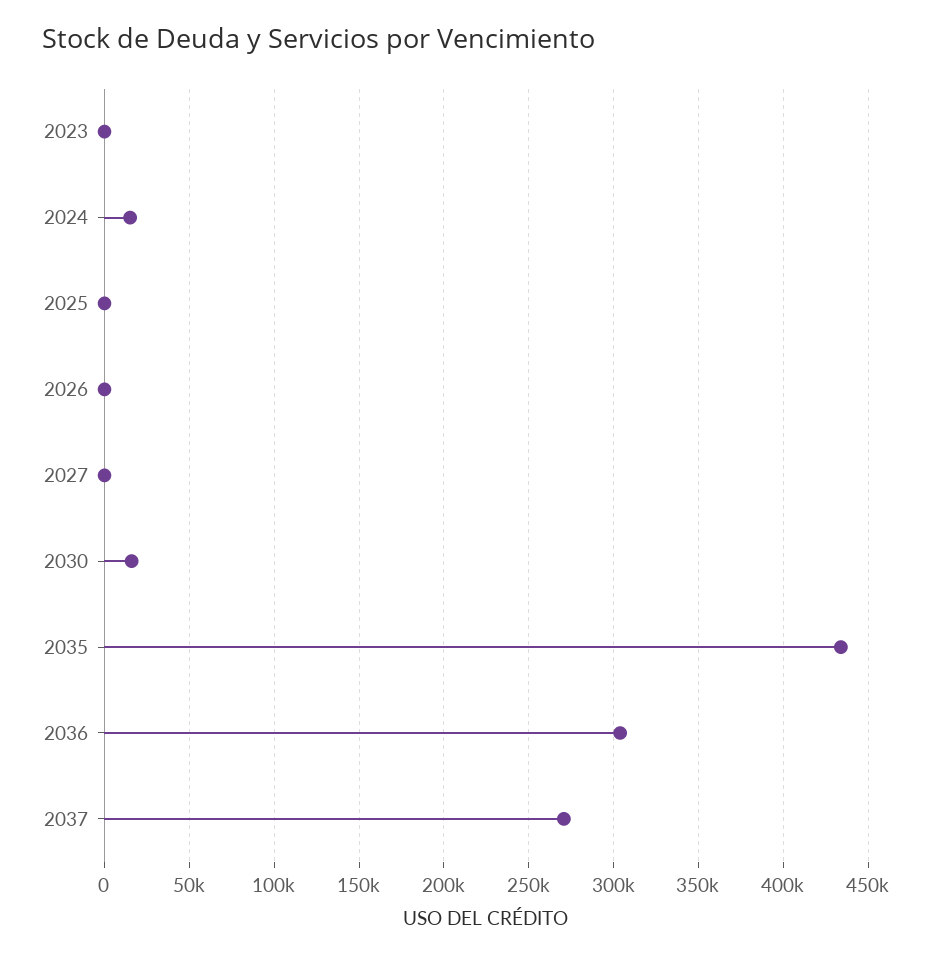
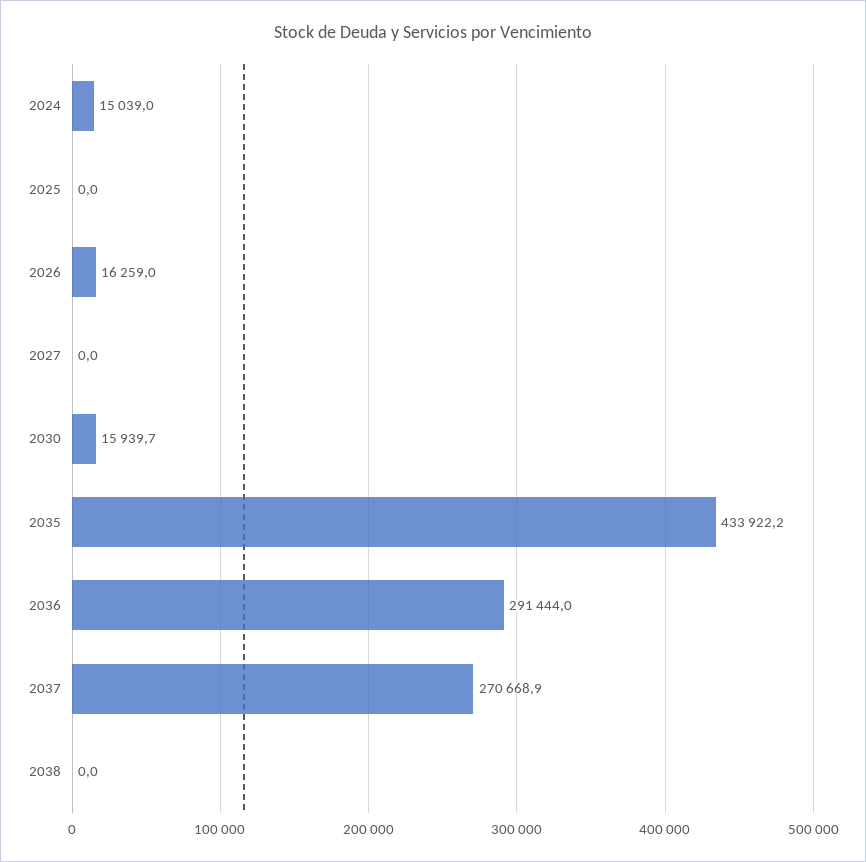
2023: 0 -> none
2026: 0 -> 16259
2036: 305000 -> 291444
2038: none -> 0

